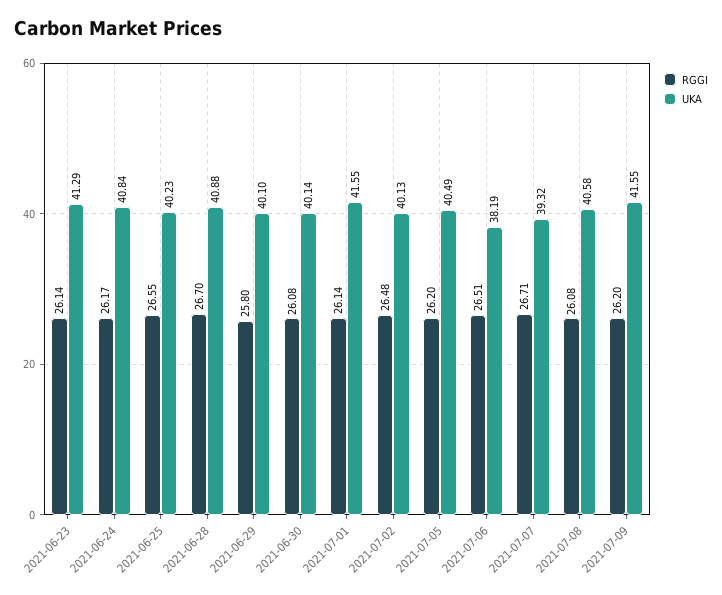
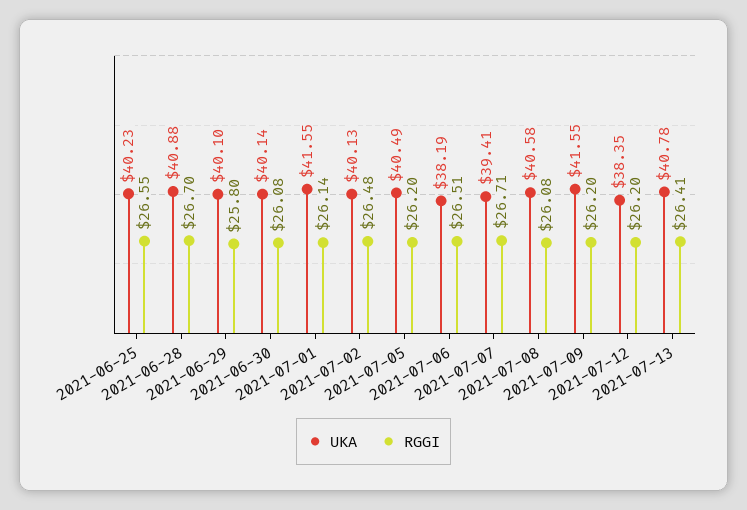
RGGI, 2021-06-23: 26.14 -> none
UKA, 2021-06-23: 41.29 -> none
RGGI, 2021-06-24: 26.17 -> none
UKA, 2021-06-24: 40.84 -> none
UKA, 2021-07-07: 39.32 -> 39.41
UKA, 2021-07-12: none -> 38.35
RGGI, 2021-07-12: none -> 26.2
UKA, 2021-07-13: none -> 40.78
RGGI, 2021-07-13: none -> 26.41

